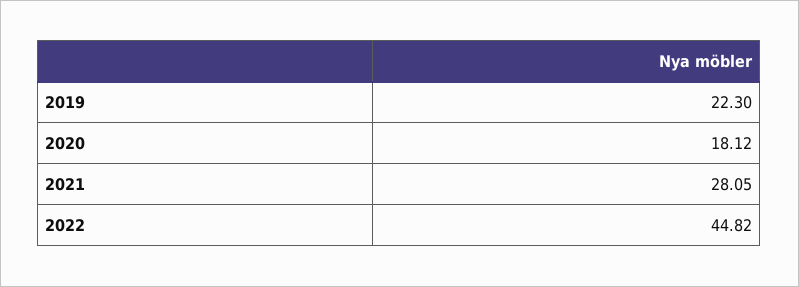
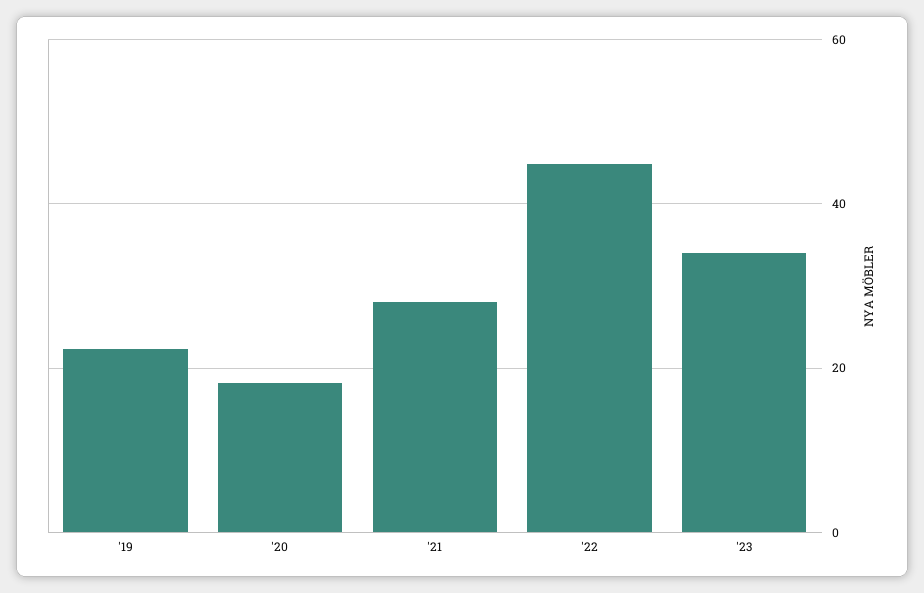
'23: none -> 34

